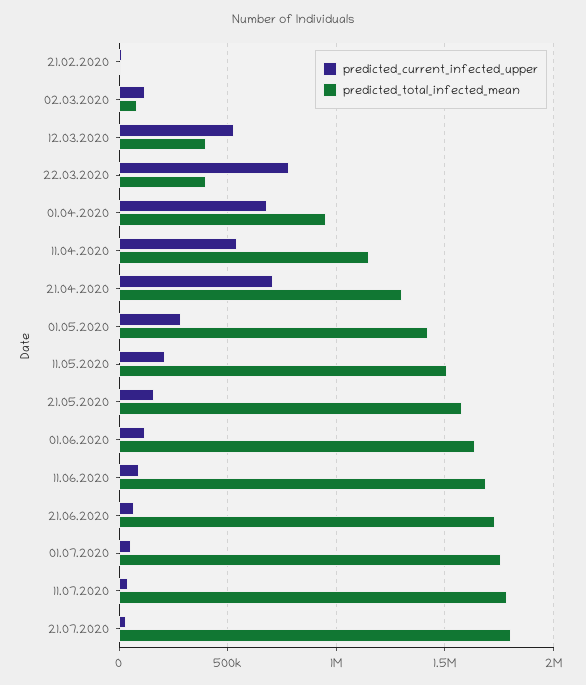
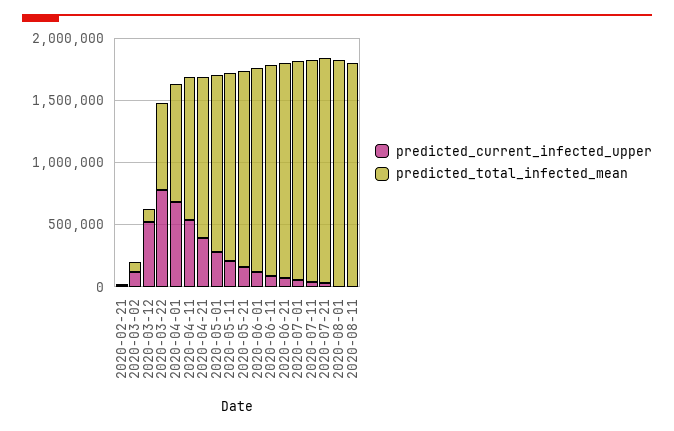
predicted_total_infected_mean, 12.03.2020: 400000 -> 100000
predicted_total_infected_mean, 22.03.2020: 400000 -> 700000
predicted_current_infected_upper, 21.04.2020: 700000 -> 400000
predicted_current_infected_upper, 2020-08-01: none -> 0
predicted_total_infected_mean, 2020-08-01: none -> 1800000
predicted_current_infected_upper, 2020-08-11: none -> 0
predicted_total_infected_mean, 2020-08-11: none -> 1800000

